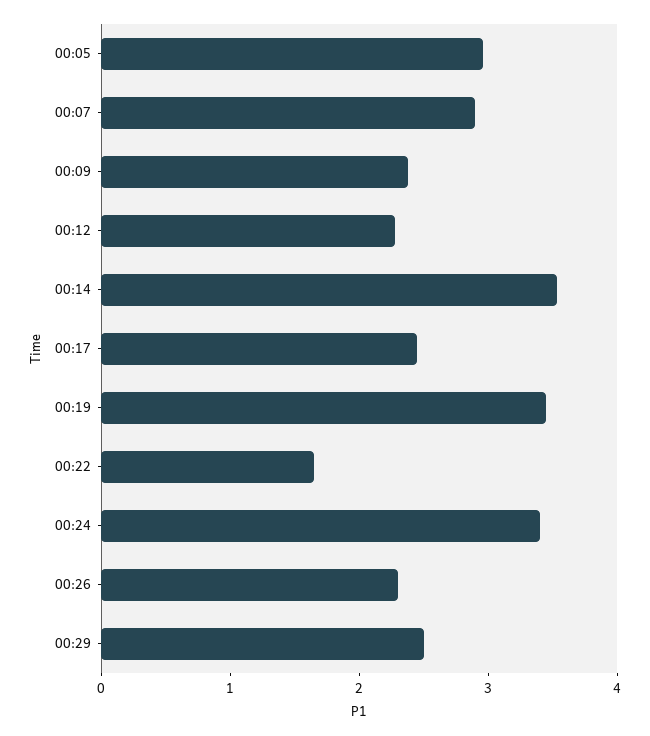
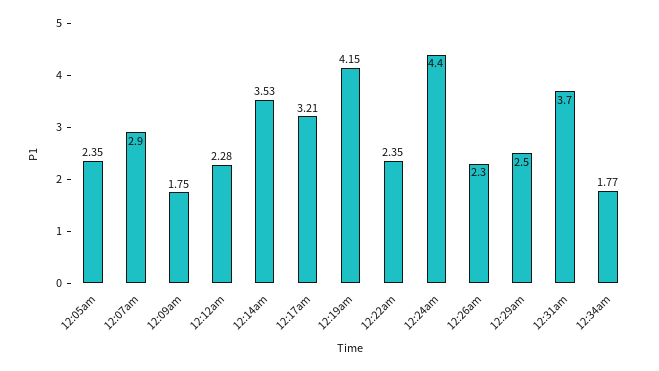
00:05: 3 -> 2.35
00:09: 2.4 -> 1.75
00:17: 2.4 -> 3.21
00:19: 3.4 -> 4.15
00:22: 1.6 -> 2.35
00:24: 3.4 -> 4.4
12:31am: none -> 3.7
12:34am: none -> 1.77

